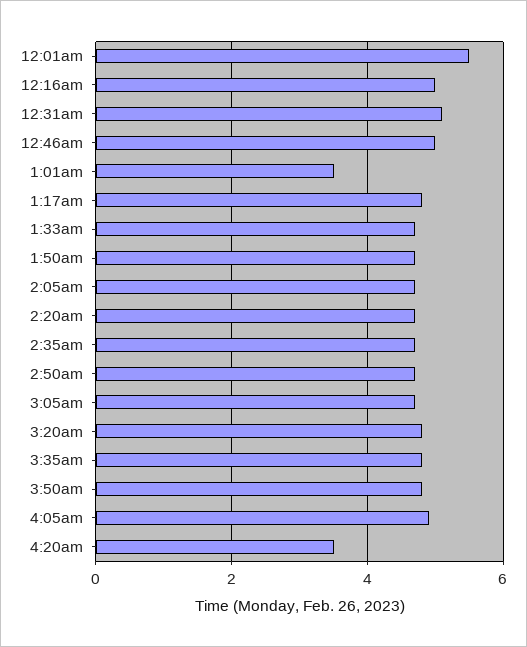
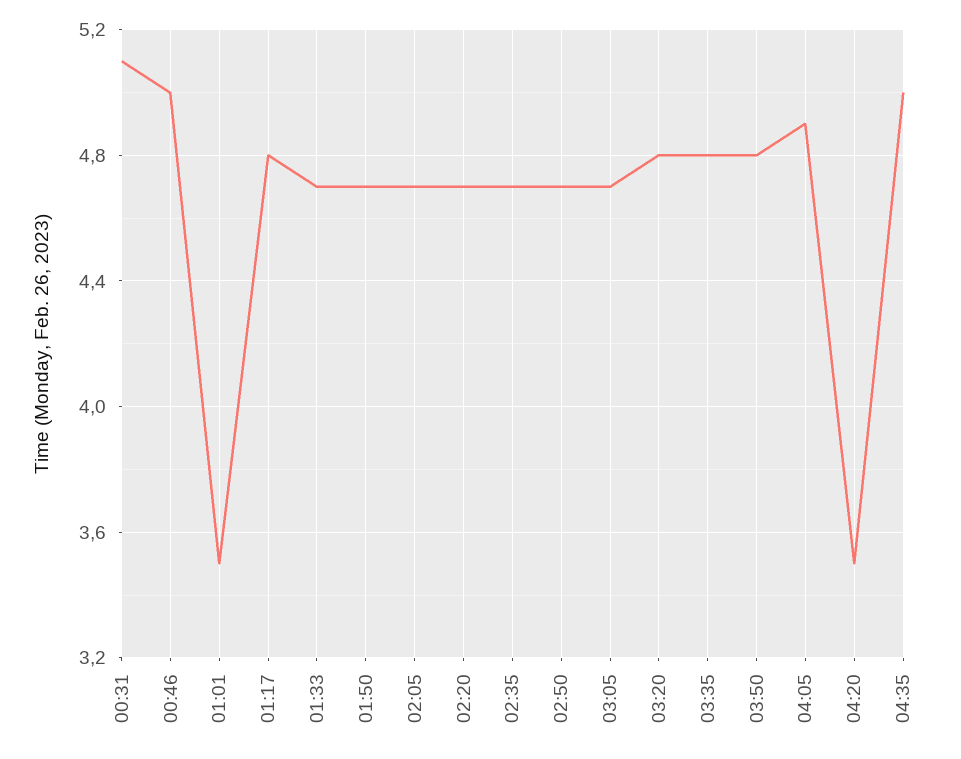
12:01am: 5.5 -> none
12:16am: 5 -> none
04:35: none -> 5

